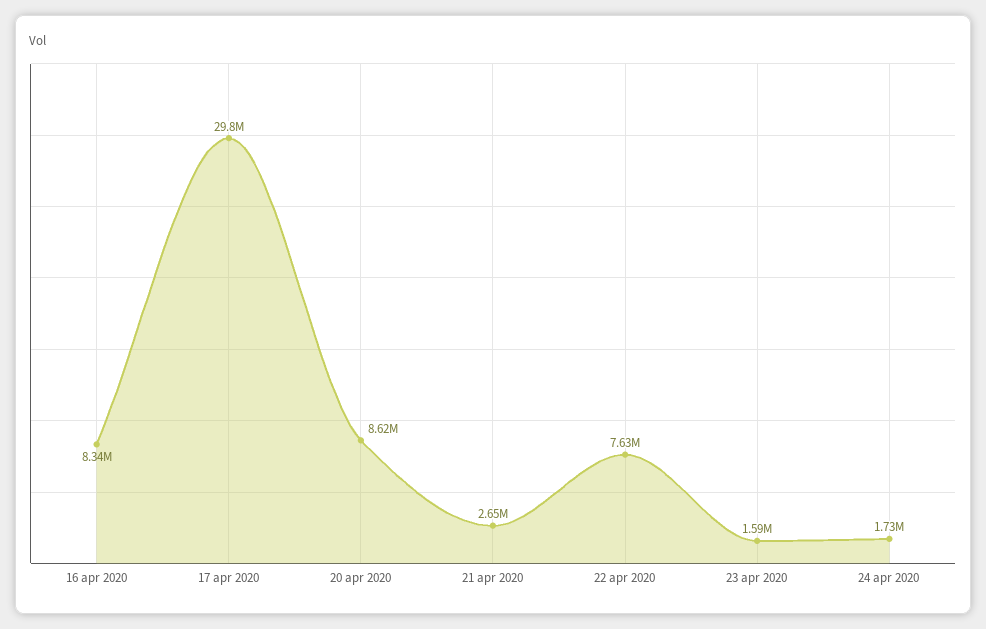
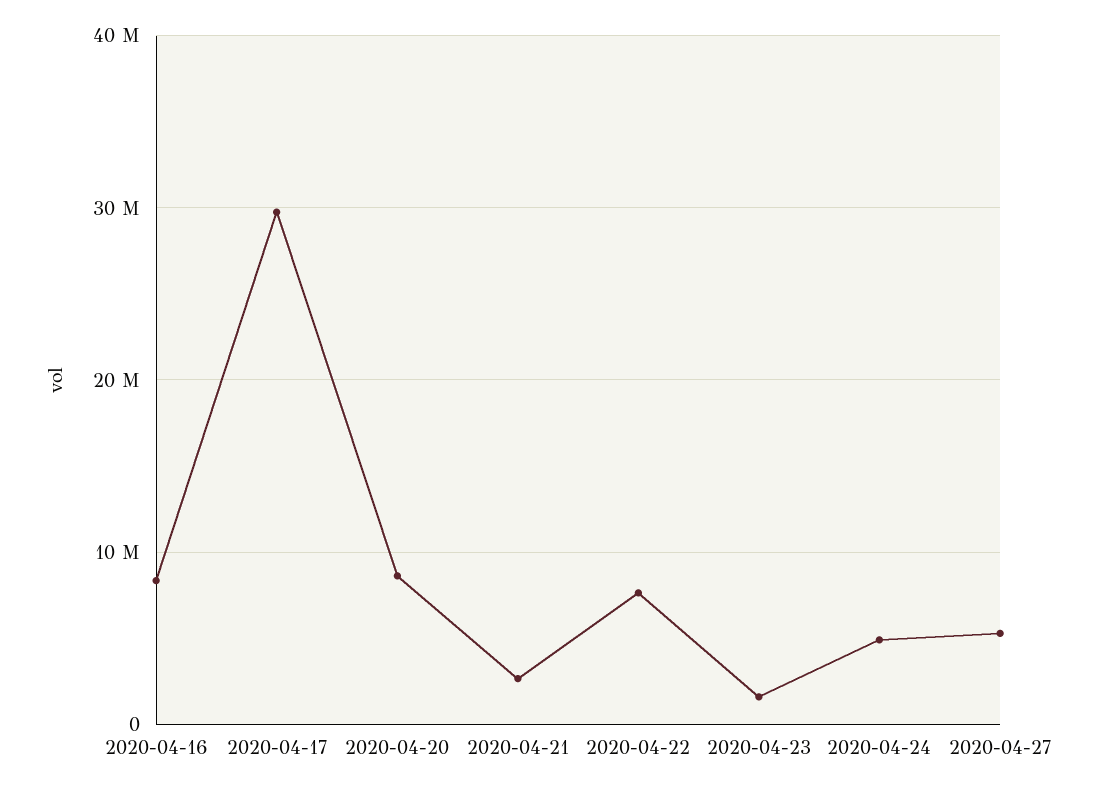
24 apr 2020: 1730000 -> 5000000
2020-04-27: none -> 5000000

